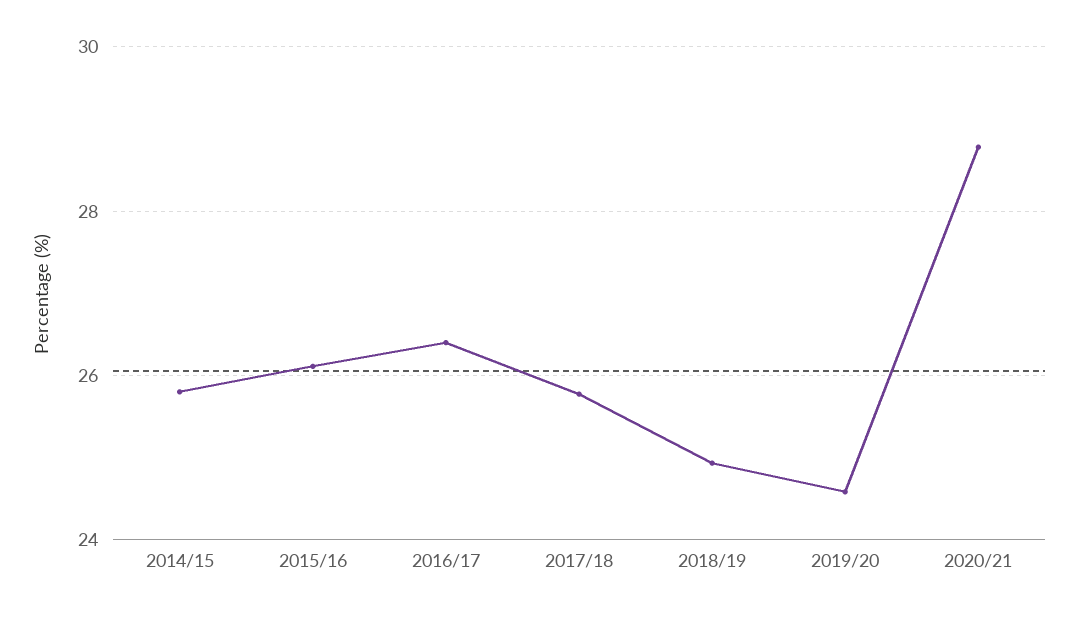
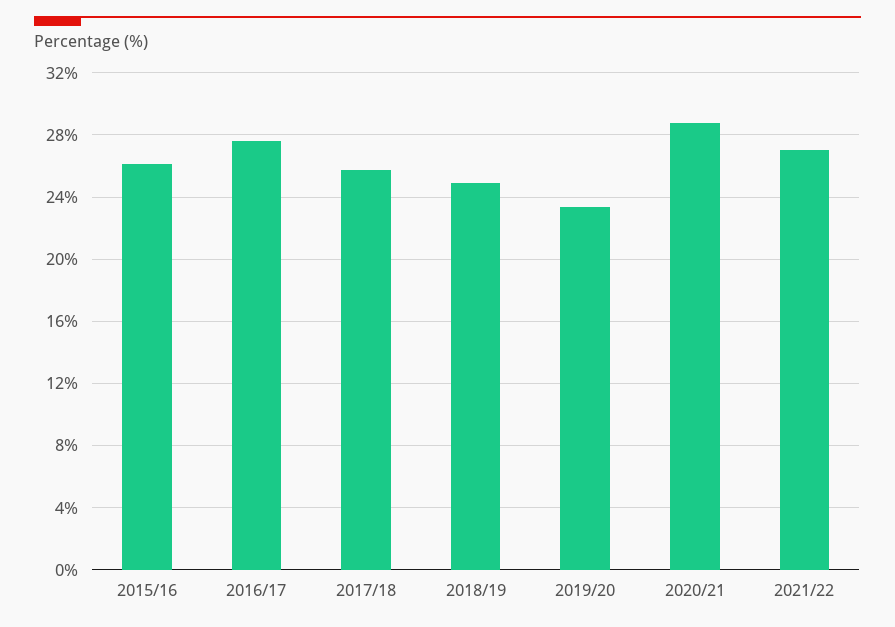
2014/15: 25.8 -> none
2016/17: 26.4 -> 27.5
2019/20: 24.6 -> 23.5
2021/22: none -> 27

